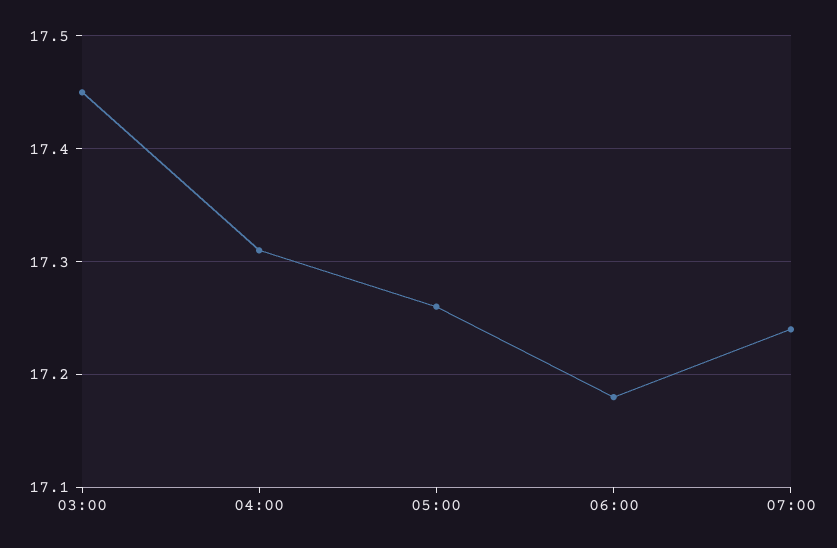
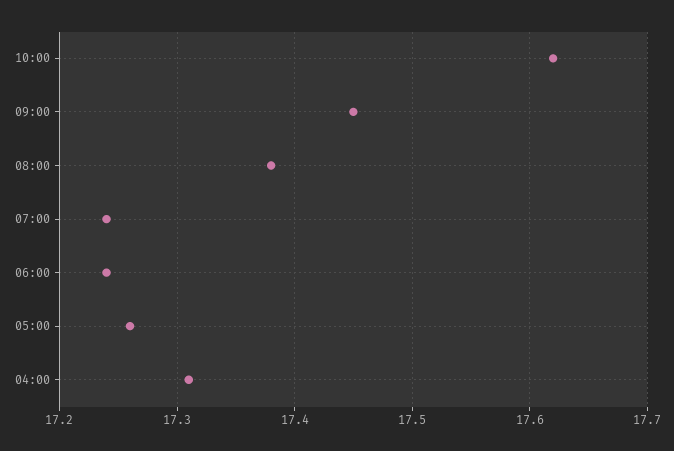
03:00: 17.45 -> none
06:00: 17.18 -> 17.24
10:00: none -> 17.62
09:00: none -> 17.45
08:00: none -> 17.38

